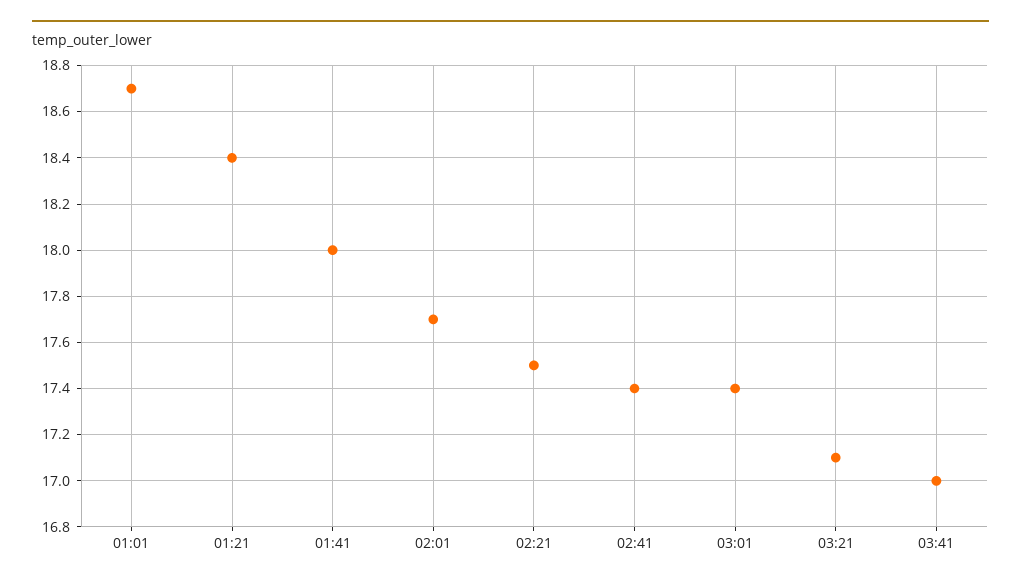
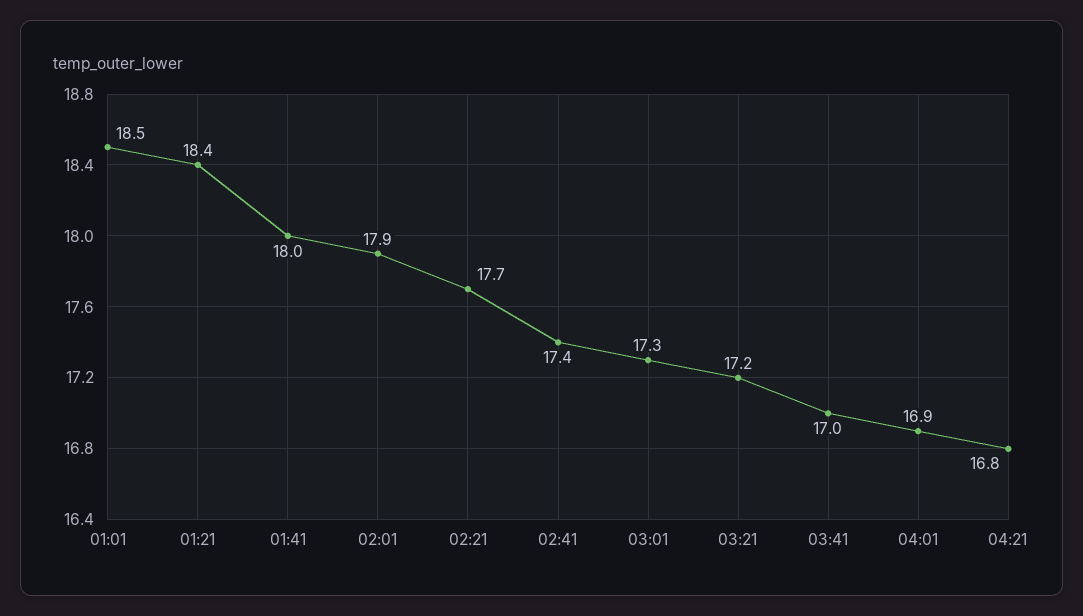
01:01: 18.7 -> 18.5
02:01: 17.7 -> 17.9
02:21: 17.5 -> 17.7
03:01: 17.4 -> 17.3
03:21: 17.1 -> 17.2
04:01: none -> 16.9
04:21: none -> 16.8

